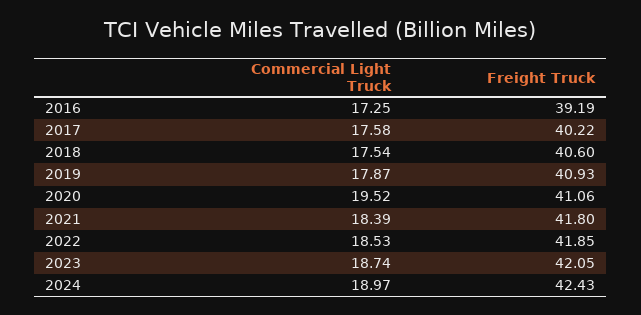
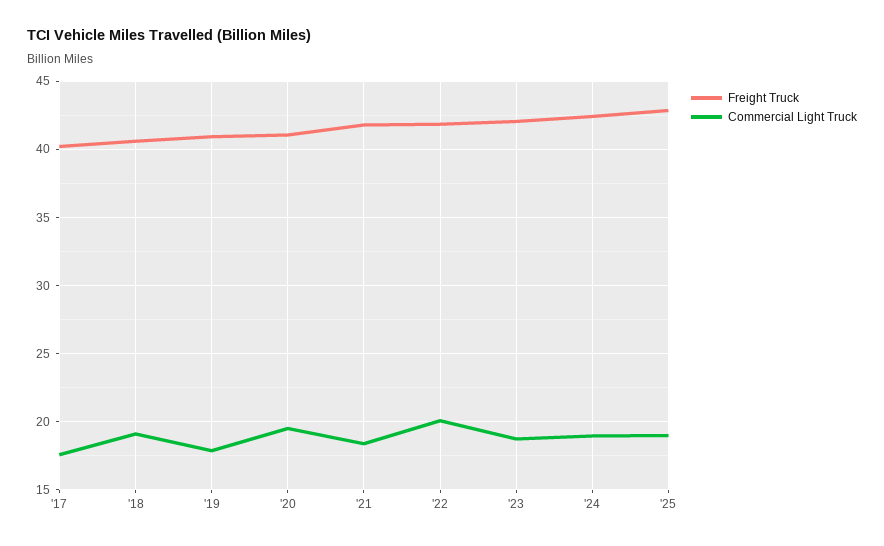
Commercial Light Truck, 2016: 17.25 -> none
Freight Truck, 2016: 39.19 -> none
Commercial Light Truck, 2018: 17.54 -> 19
Commercial Light Truck, 2022: 18.53 -> 20
Freight Truck, '25: none -> 43
Commercial Light Truck, '25: none -> 19

